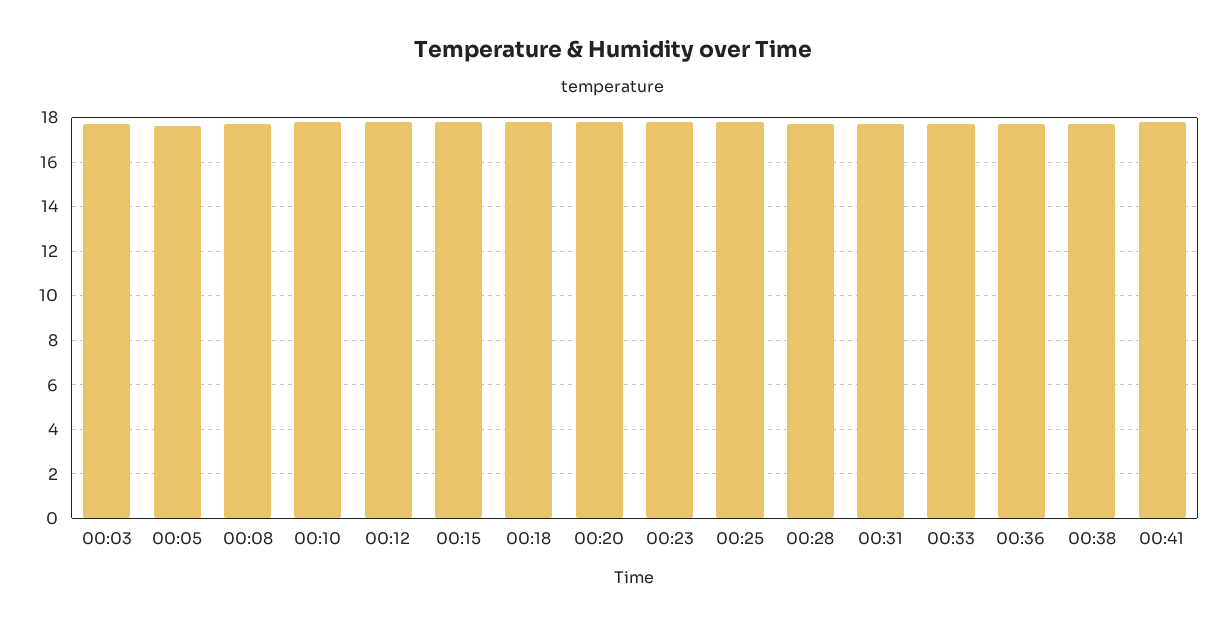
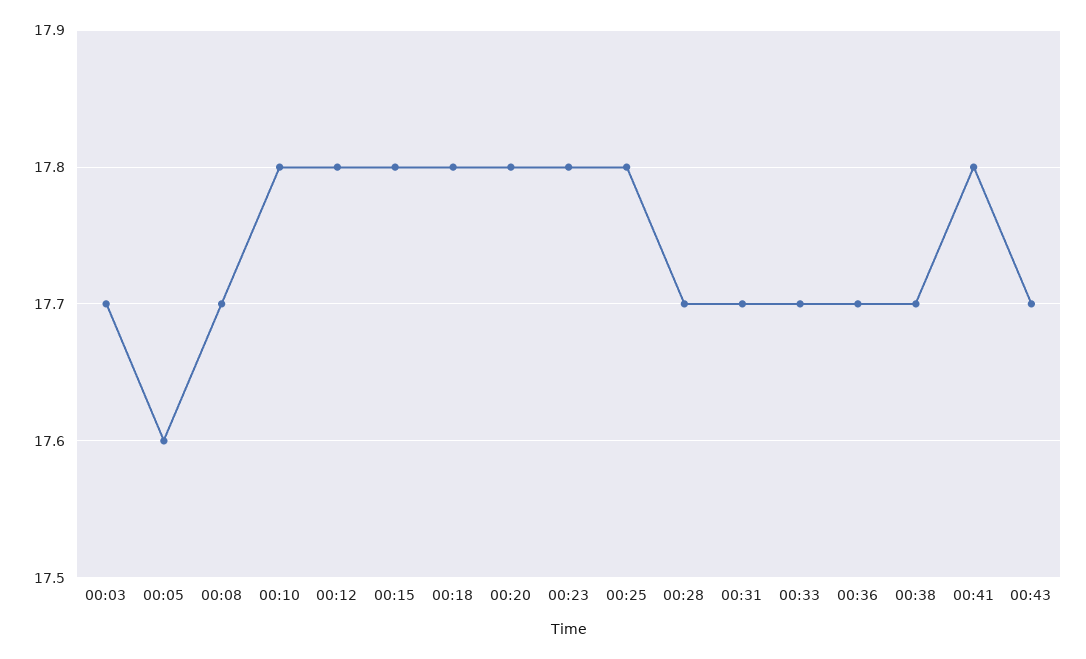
00:43: none -> 17.7

